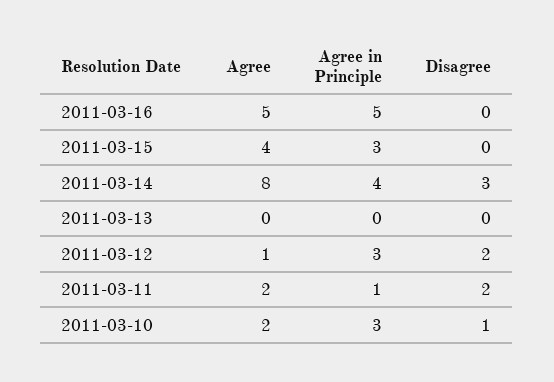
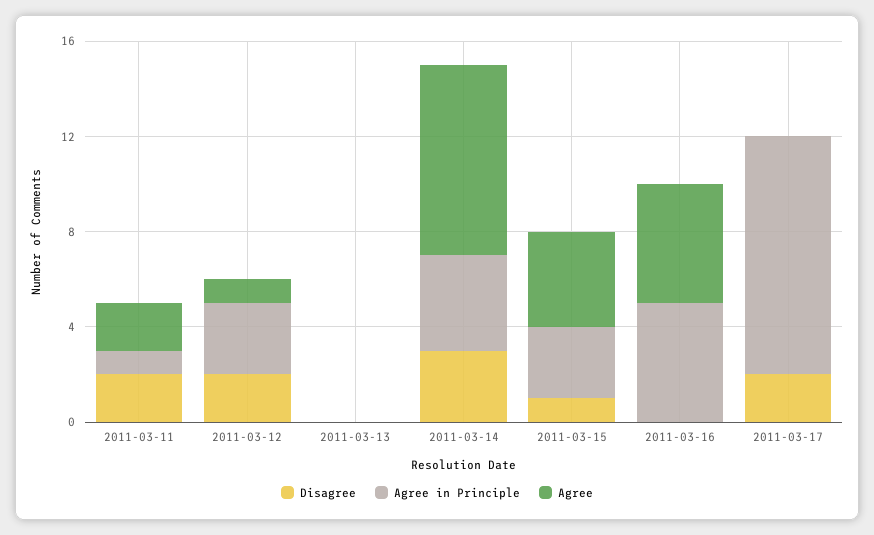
Disagree, 2011-03-15: 0 -> 1
Agree, 2011-03-10: 2 -> none
Agree in Principle, 2011-03-10: 3 -> none
Disagree, 2011-03-10: 1 -> none
Disagree, 2011-03-17: none -> 2
Agree in Principle, 2011-03-17: none -> 10
Agree, 2011-03-17: none -> 0

